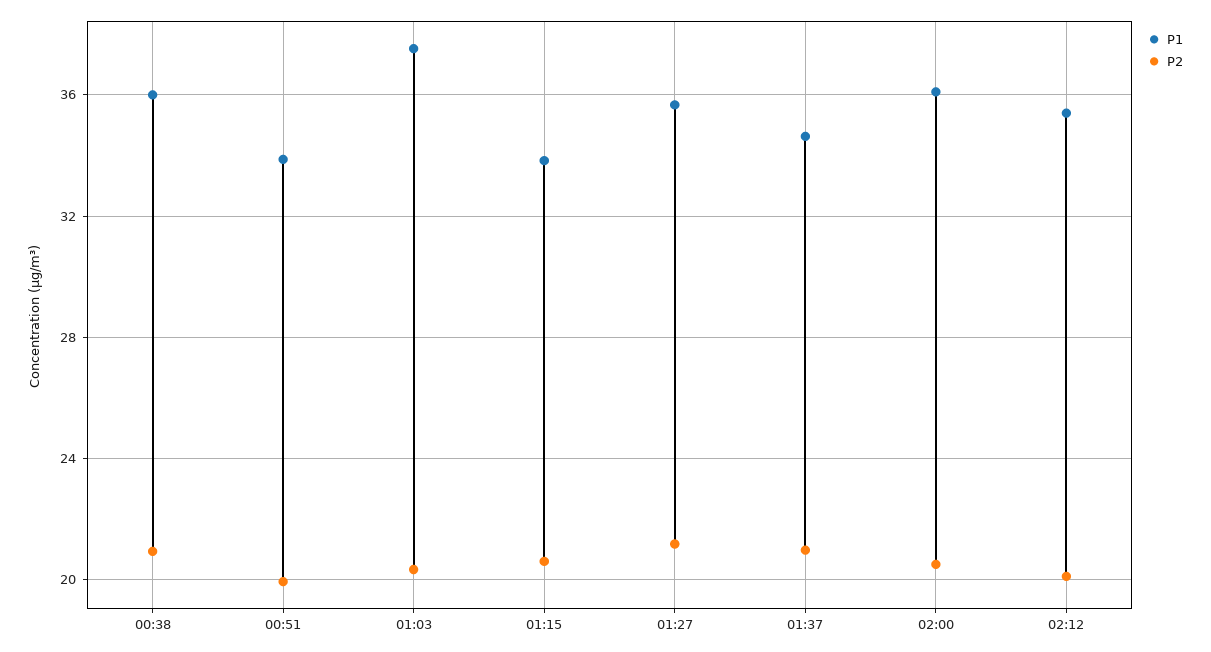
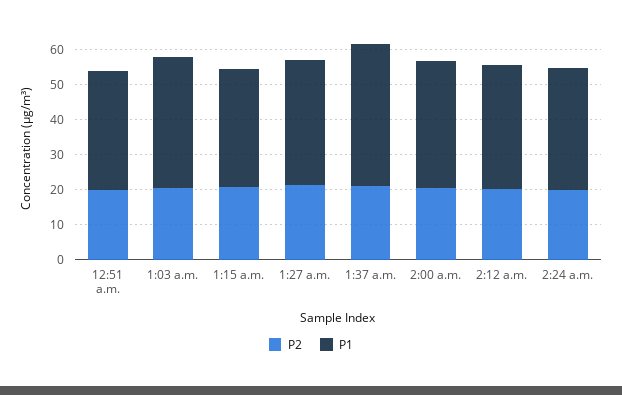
P1, 00:38: 36 -> none
P2, 00:38: 21 -> none
P1, 01:37: 34.5 -> 40
P2, 2:24 a.m.: none -> 20
P1, 2:24 a.m.: none -> 35

